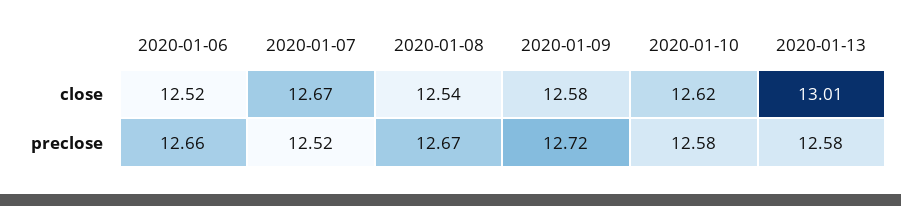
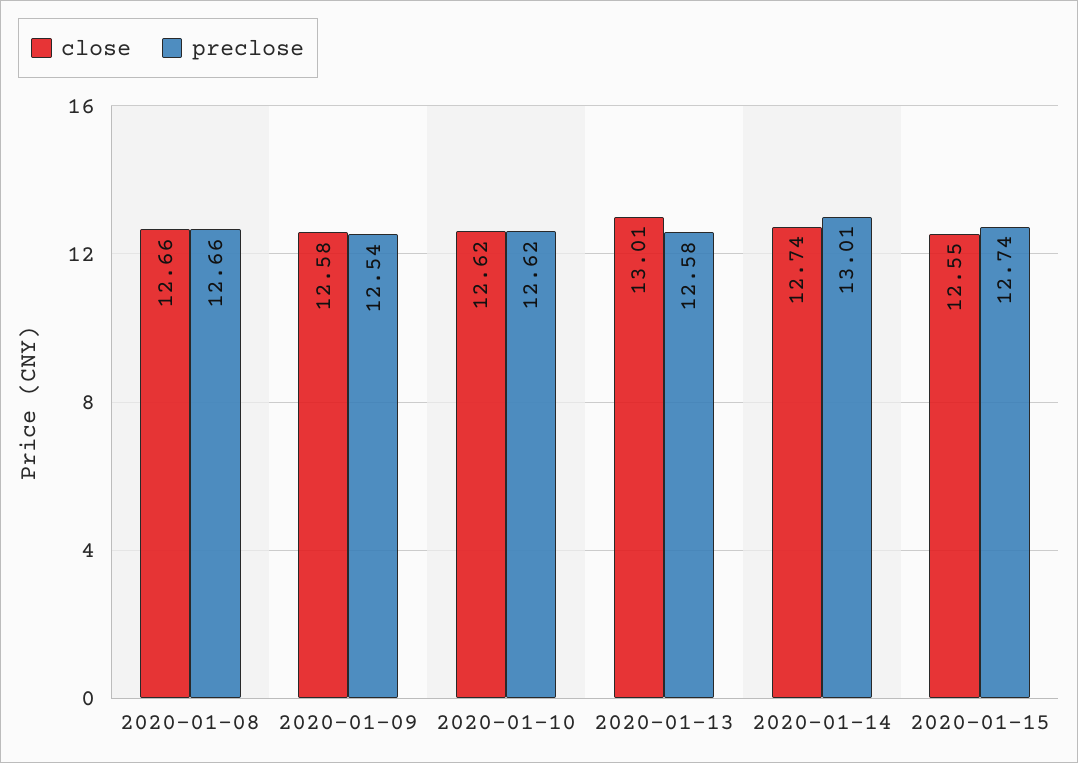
close, 2020-01-06: 12.52 -> none
close, 2020-01-07: 12.67 -> none
close, 2020-01-08: 12.54 -> 12.66
preclose, 2020-01-06: 12.66 -> none
preclose, 2020-01-07: 12.52 -> none
preclose, 2020-01-08: 12.67 -> 12.66
preclose, 2020-01-09: 12.72 -> 12.54
preclose, 2020-01-10: 12.58 -> 12.62
close, 2020-01-14: none -> 12.74
preclose, 2020-01-14: none -> 13.01
close, 2020-01-15: none -> 12.55
preclose, 2020-01-15: none -> 12.74

